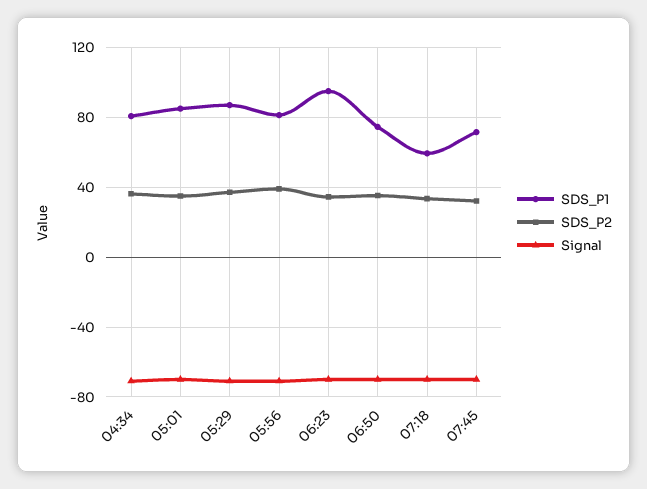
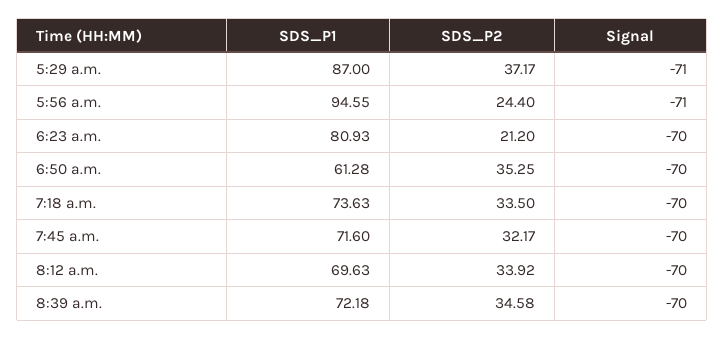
SDS_P1, 04:34: 80 -> none
SDS_P2, 04:34: 35 -> none
Signal, 04:34: -70 -> none
SDS_P1, 05:01: 85 -> none
SDS_P2, 05:01: 35 -> none
Signal, 05:01: -70 -> none
SDS_P1, 05:56: 80 -> 94.55
SDS_P2, 05:56: 40 -> 24.4
SDS_P1, 06:23: 95 -> 80.93
SDS_P2, 06:23: 35 -> 21.2
SDS_P1, 06:50: 75 -> 61.28
SDS_P1, 07:18: 60 -> 73.63
SDS_P1, 8:12 a.m.: none -> 69.63
SDS_P2, 8:12 a.m.: none -> 33.92
Signal, 8:12 a.m.: none -> -70
SDS_P1, 8:39 a.m.: none -> 72.18
SDS_P2, 8:39 a.m.: none -> 34.58
Signal, 8:39 a.m.: none -> -70

